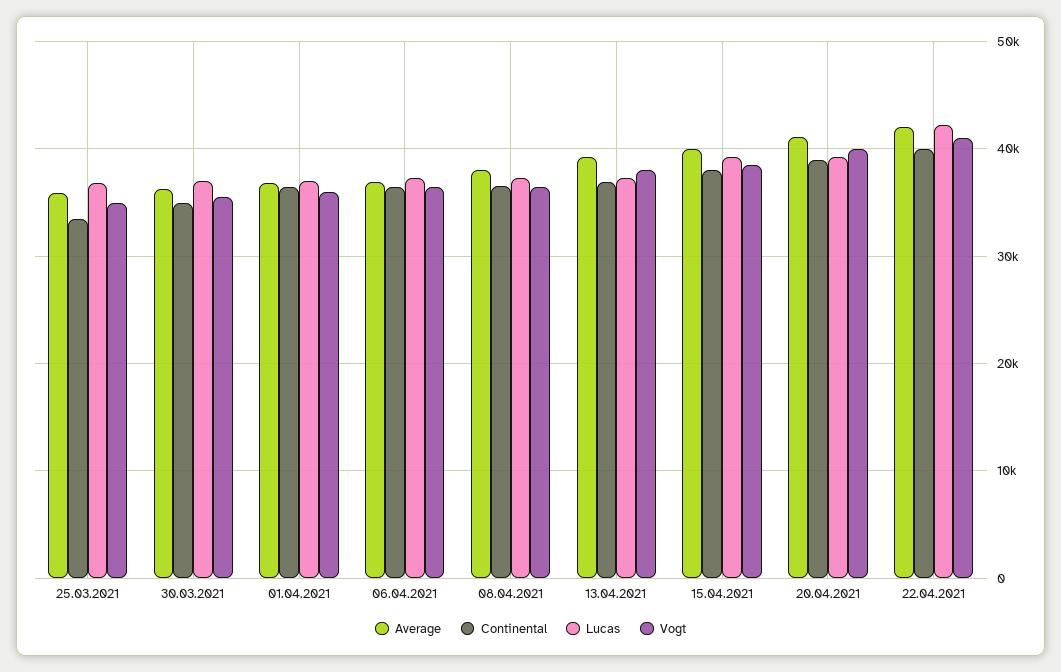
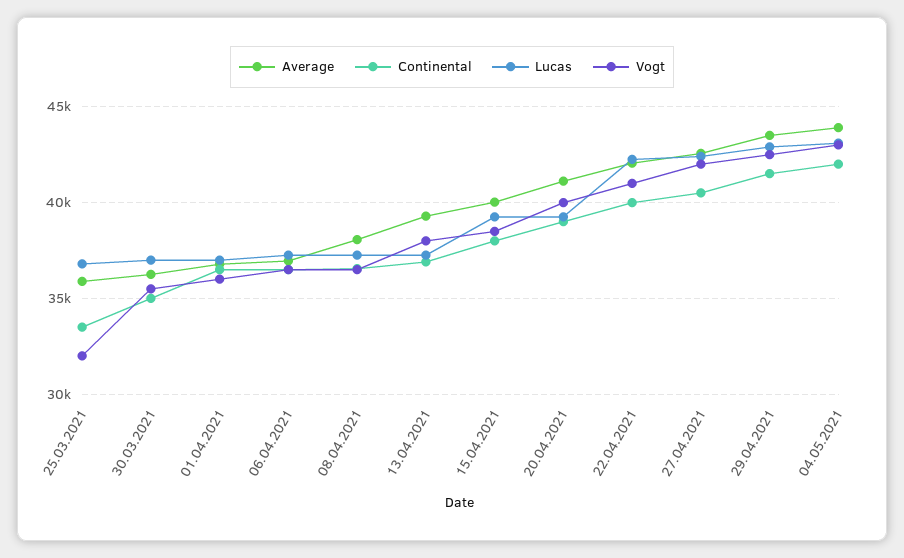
Vogt, 25.03.2021: 35000 -> 32000
Average, 27.04.2021: none -> 42500
Continental, 27.04.2021: none -> 40500
Lucas, 27.04.2021: none -> 42500
Vogt, 27.04.2021: none -> 42000
Average, 29.04.2021: none -> 43500
Continental, 29.04.2021: none -> 41500
Lucas, 29.04.2021: none -> 43000
Vogt, 29.04.2021: none -> 42500
Average, 04.05.2021: none -> 44000
Continental, 04.05.2021: none -> 42000
Lucas, 04.05.2021: none -> 43000
Vogt, 04.05.2021: none -> 43000

